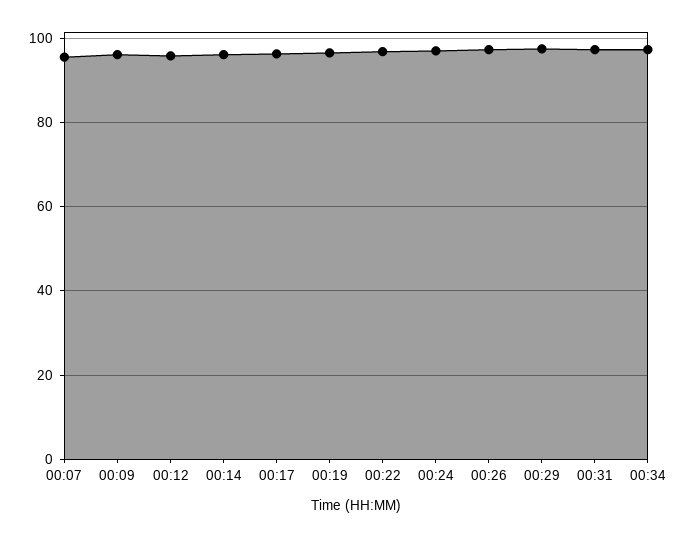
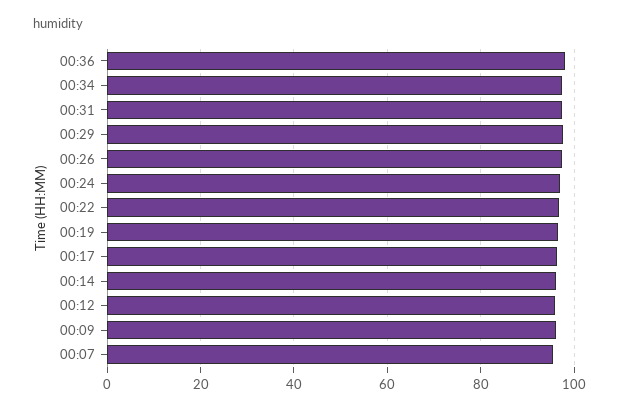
00:36: none -> 98

